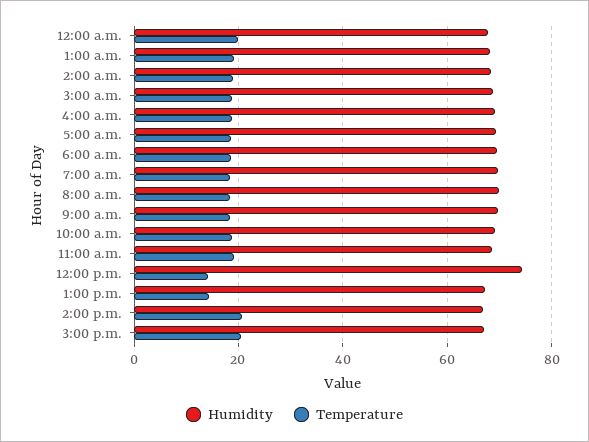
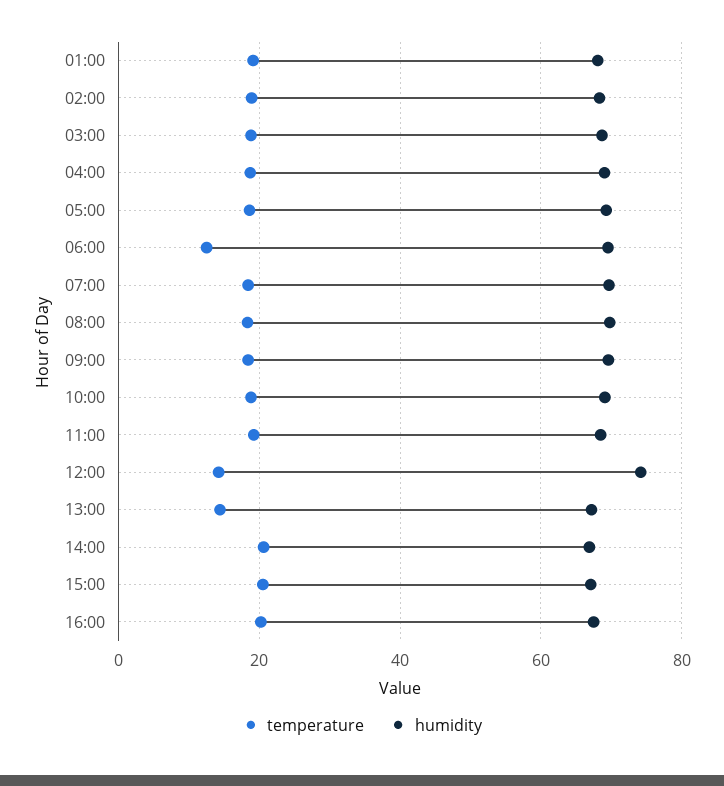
Humidity, 12:00 a.m.: 68 -> none
Temperature, 12:00 a.m.: 20 -> none
Temperature, 6:00 a.m.: 18 -> 12
Temperature, 16:00: none -> 20
Humidity, 16:00: none -> 68

